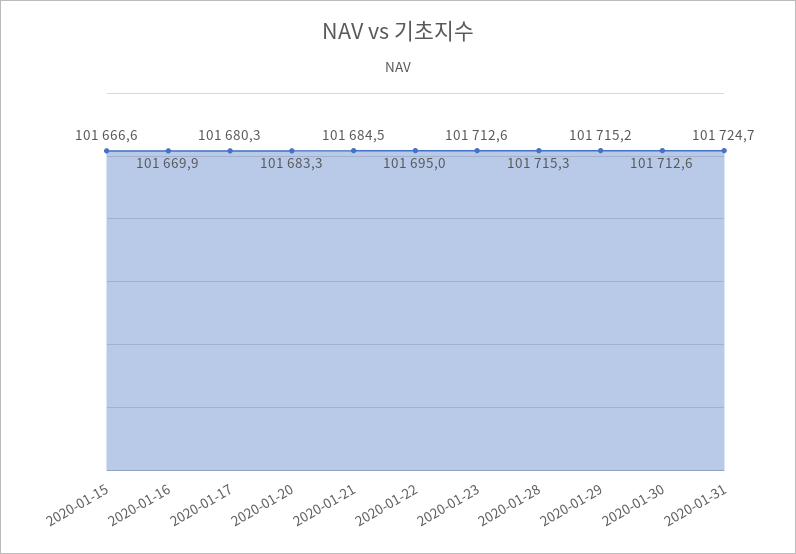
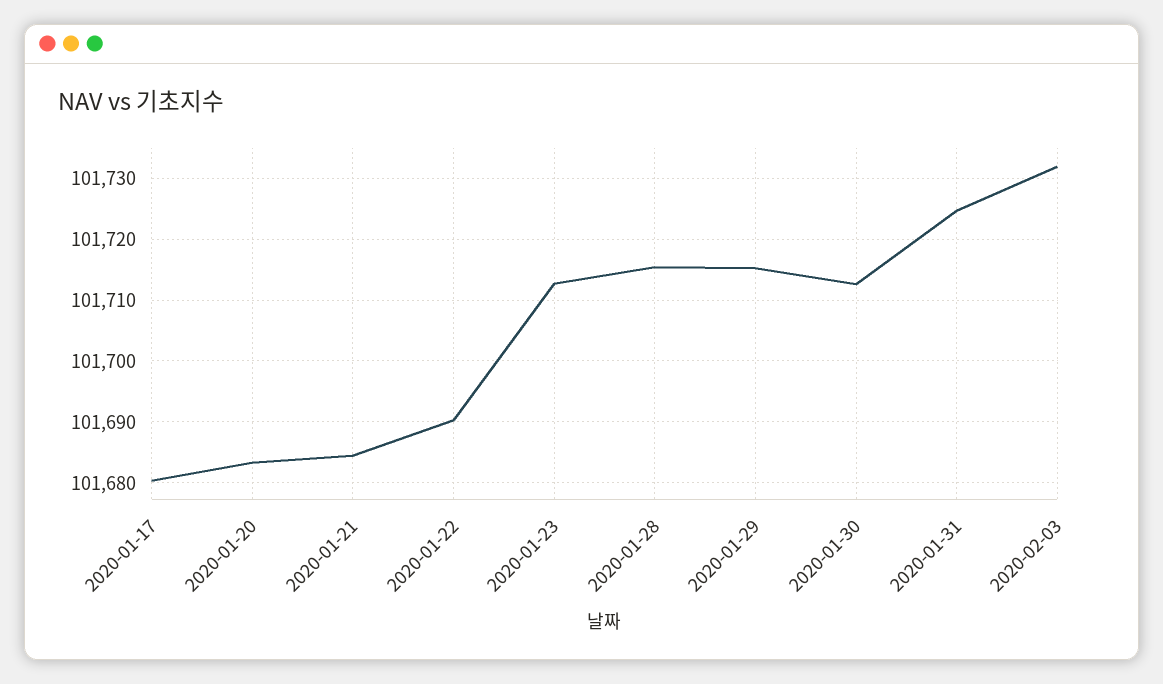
2020-01-15: 101666.6 -> none
2020-01-16: 101669.9 -> none
2020-01-22: 101695 -> 101690
2020-02-03: none -> 101732

